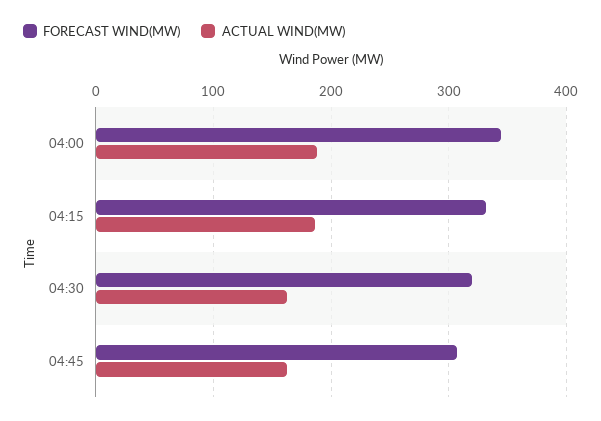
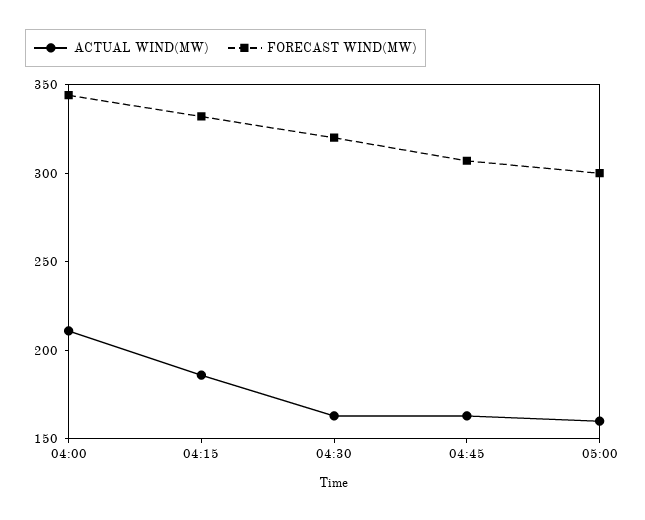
ACTUAL WIND(MW), 04:00: 190 -> 210
ACTUAL WIND(MW), 05:00: none -> 160
FORECAST WIND(MW), 05:00: none -> 300

